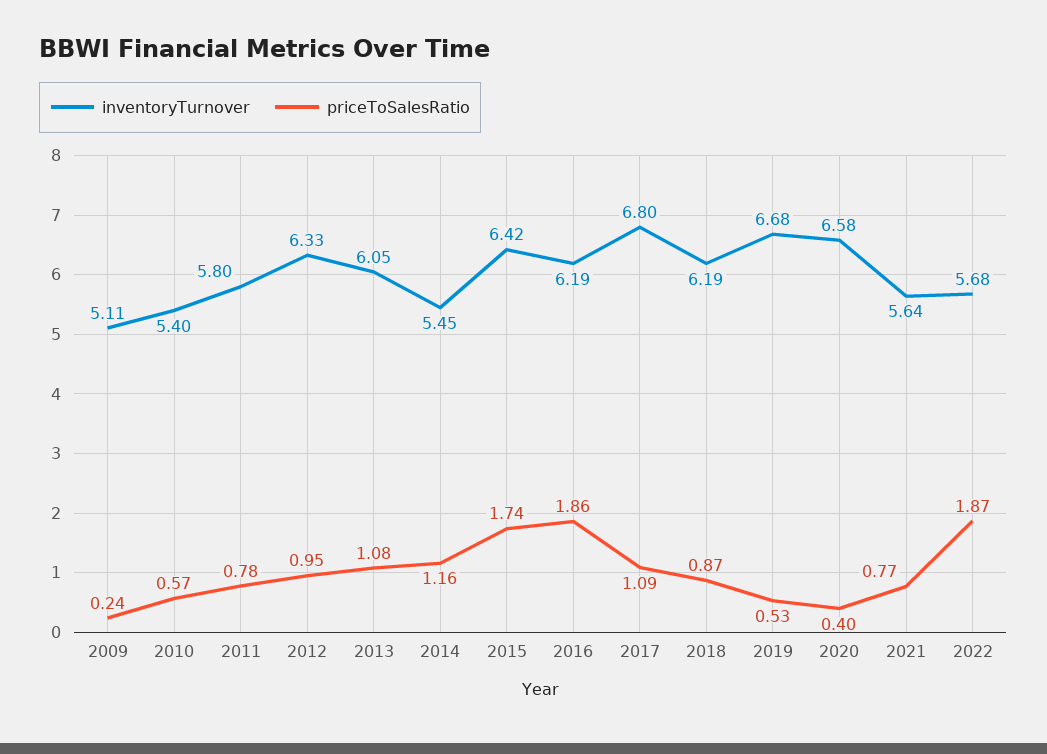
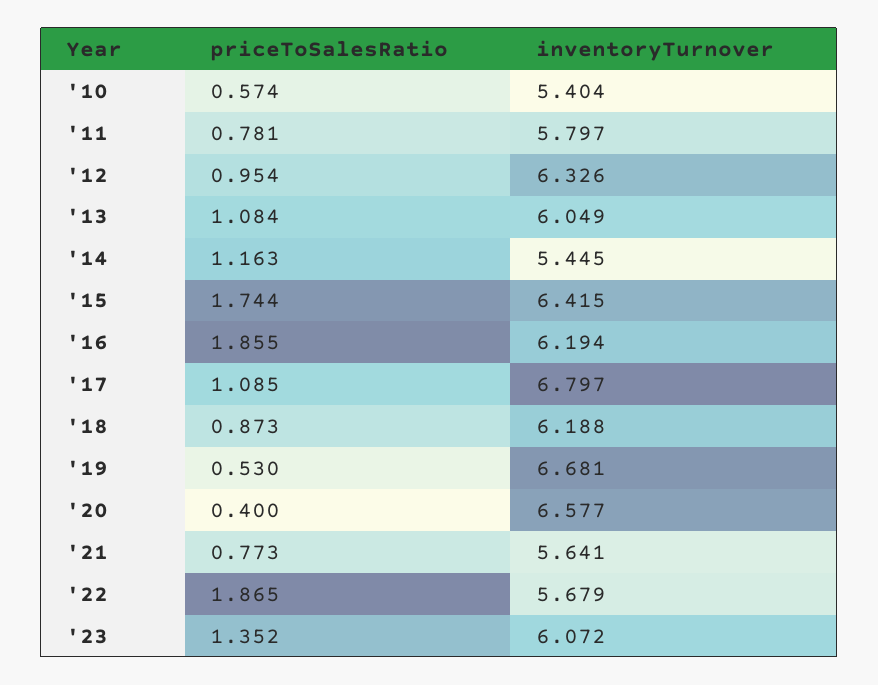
inventoryTurnover, 2009: 5.11 -> none
priceToSalesRatio, 2009: 0.24 -> none
priceToSalesRatio, '23: none -> 1.352
inventoryTurnover, '23: none -> 6.072

